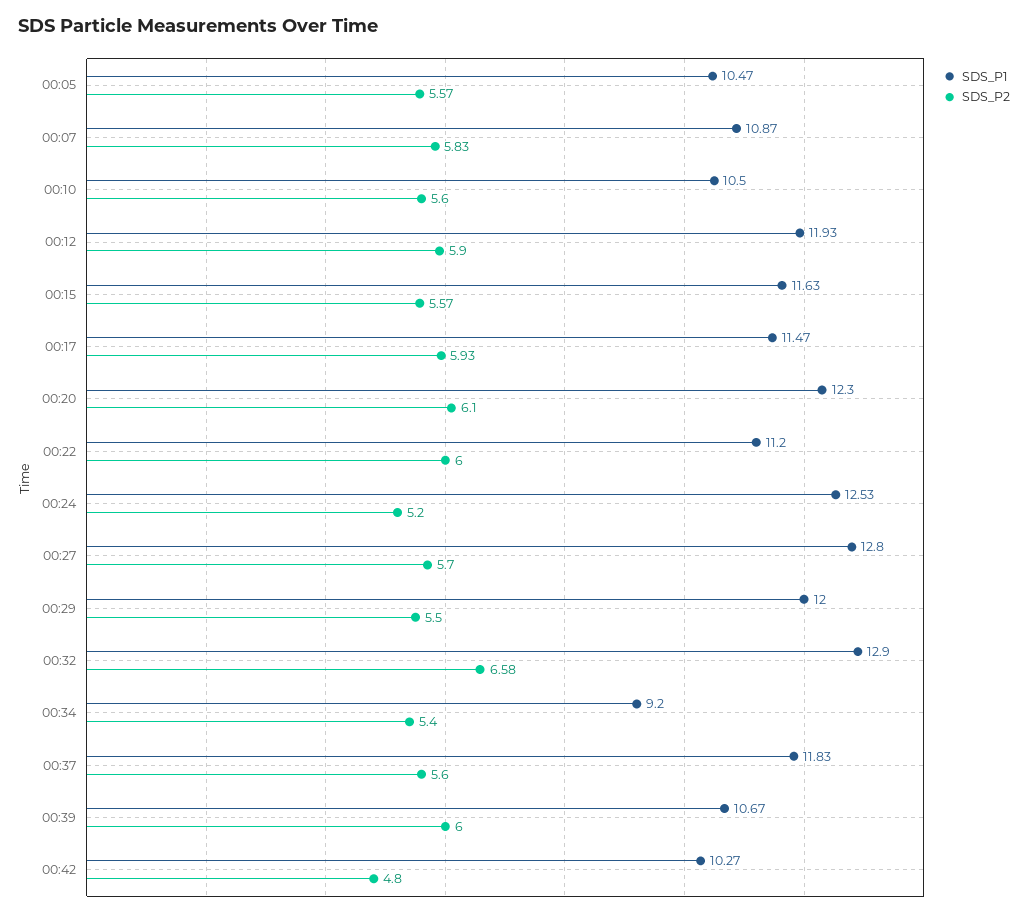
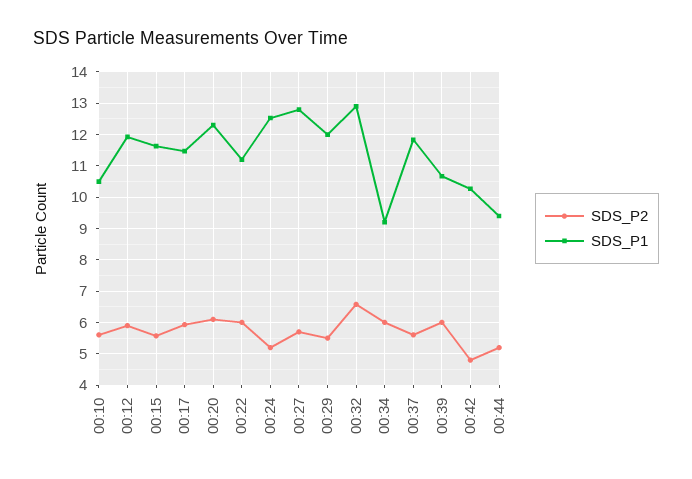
SDS_P1, 00:05: 10.47 -> none
SDS_P2, 00:05: 5.57 -> none
SDS_P1, 00:07: 10.87 -> none
SDS_P2, 00:07: 5.83 -> none
SDS_P2, 00:34: 5.4 -> 6
SDS_P2, 00:44: none -> 5.2
SDS_P1, 00:44: none -> 9.4

